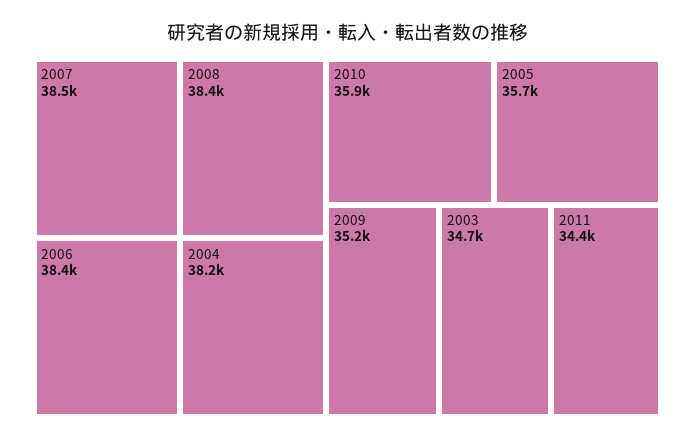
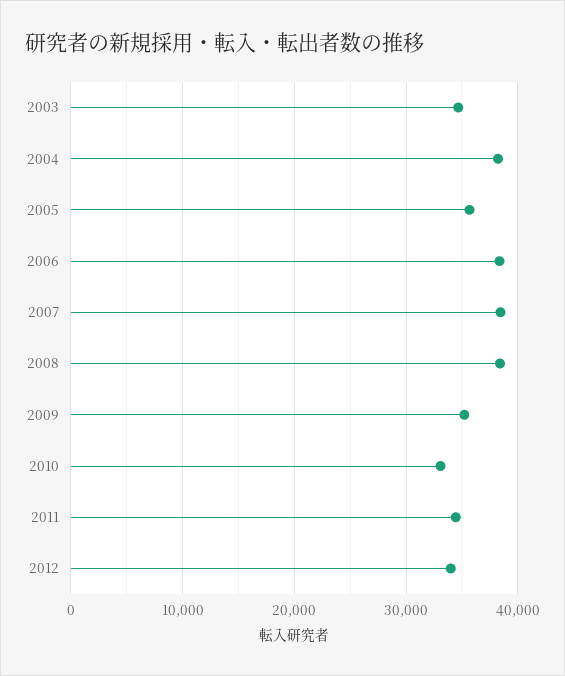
2010: 35900 -> 33000
2012: none -> 34000

